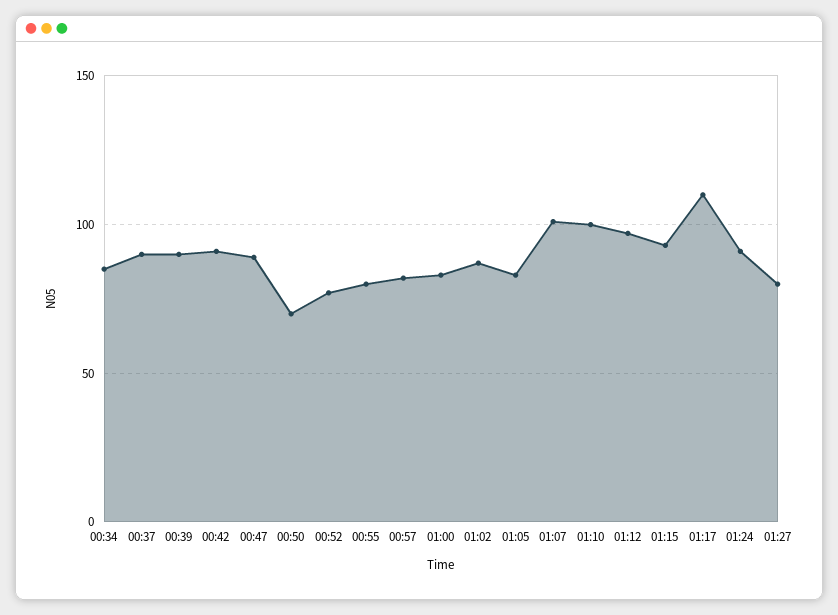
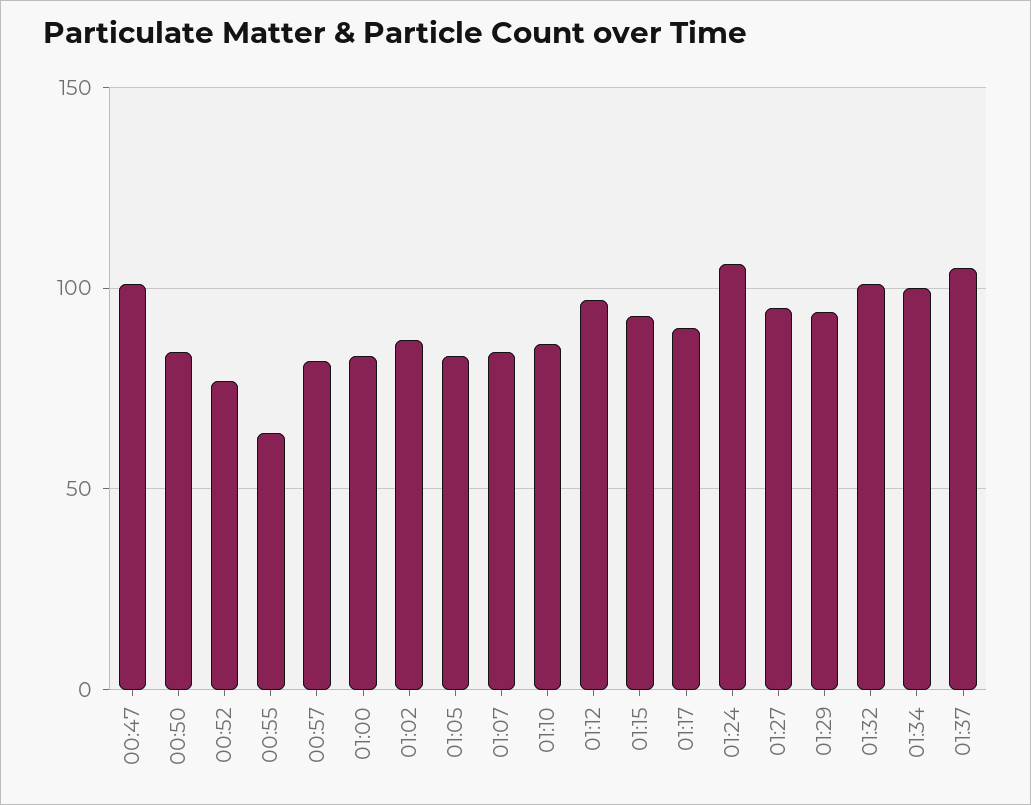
00:34: 85 -> none
00:37: 90 -> none
00:39: 90 -> none
00:42: 90 -> none
00:47: 90 -> 100
00:50: 70 -> 85
00:55: 80 -> 65
01:07: 100 -> 85
01:10: 100 -> 85
01:17: 110 -> 90
01:24: 90 -> 105
01:27: 80 -> 95
01:29: none -> 95
01:32: none -> 100
01:34: none -> 100
01:37: none -> 105

